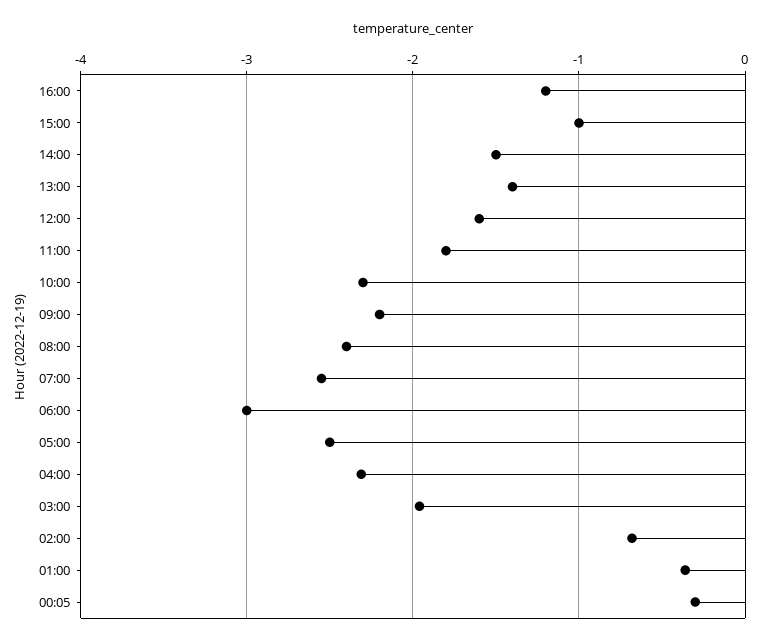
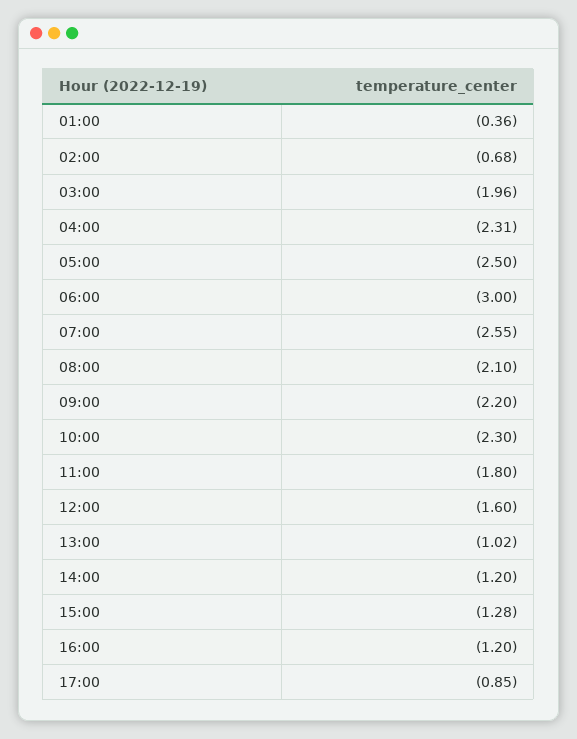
15:00: -1 -> -1.28
14:00: -1.5 -> -1.2
13:00: -1.4 -> -1.02
08:00: -2.4 -> -2.1
00:05: -0.3 -> none
17:00: none -> -0.85

